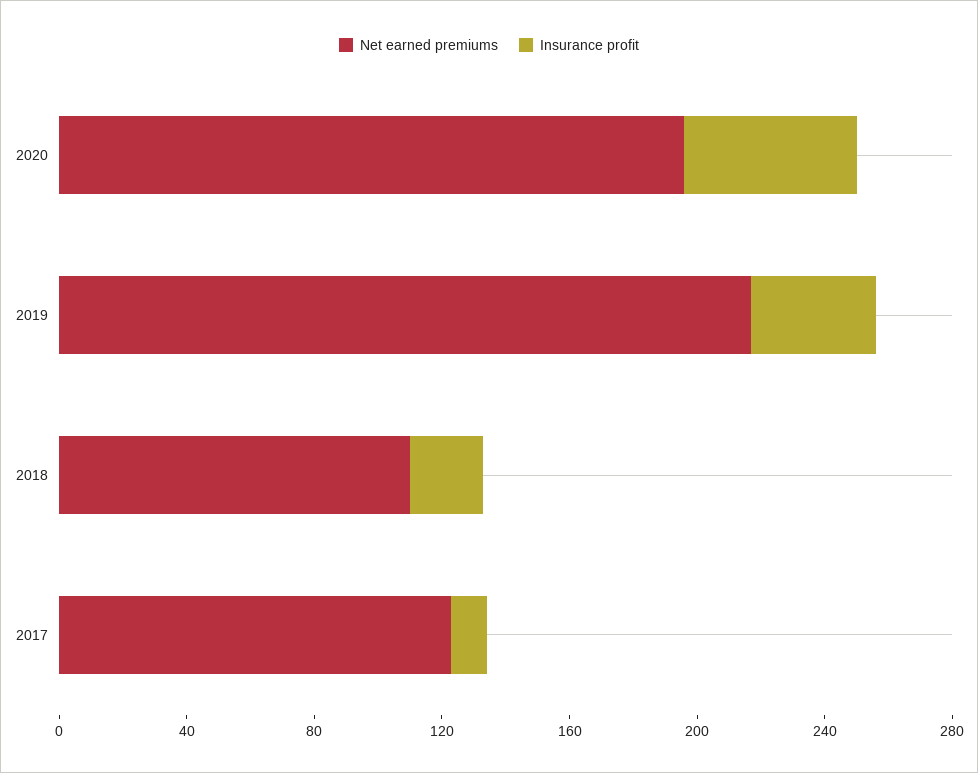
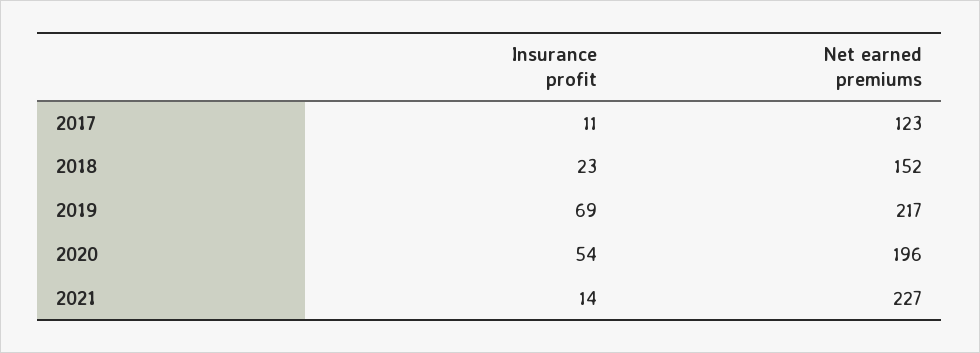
Insurance profit, 2019: 40 -> 69
Net earned premiums, 2018: 110 -> 152
Insurance profit, 2021: none -> 14
Net earned premiums, 2021: none -> 227

